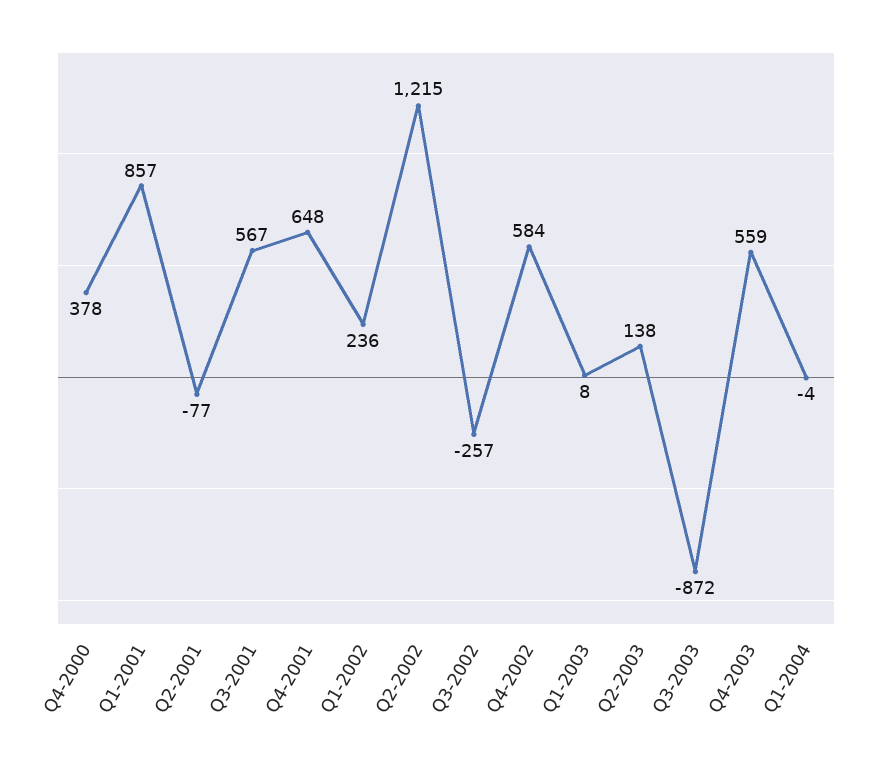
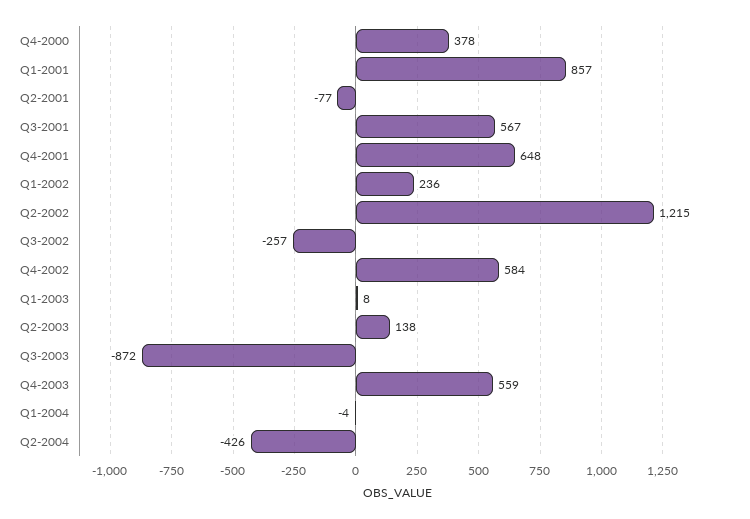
Q2-2004: none -> -426

